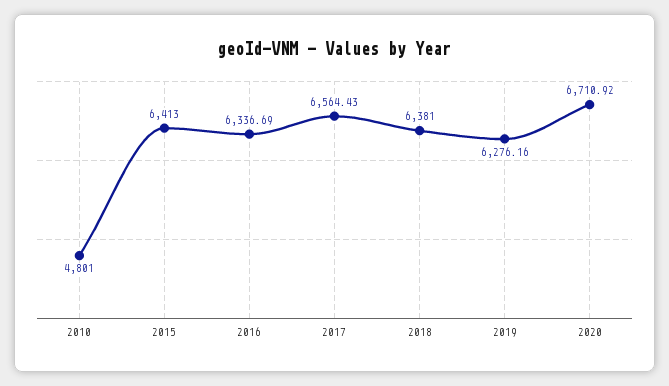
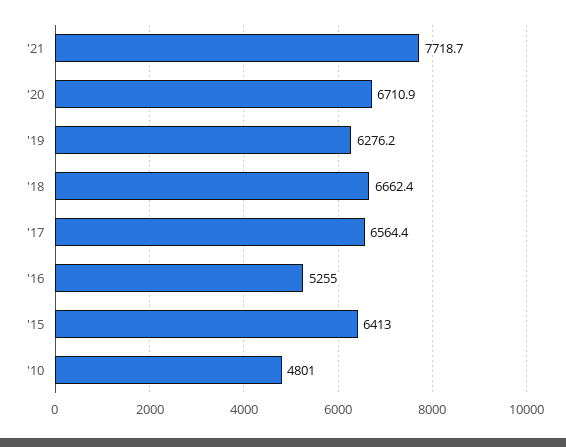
2016: 6336.69 -> 5255
2018: 6381 -> 6662.4
'21: none -> 7718.7

